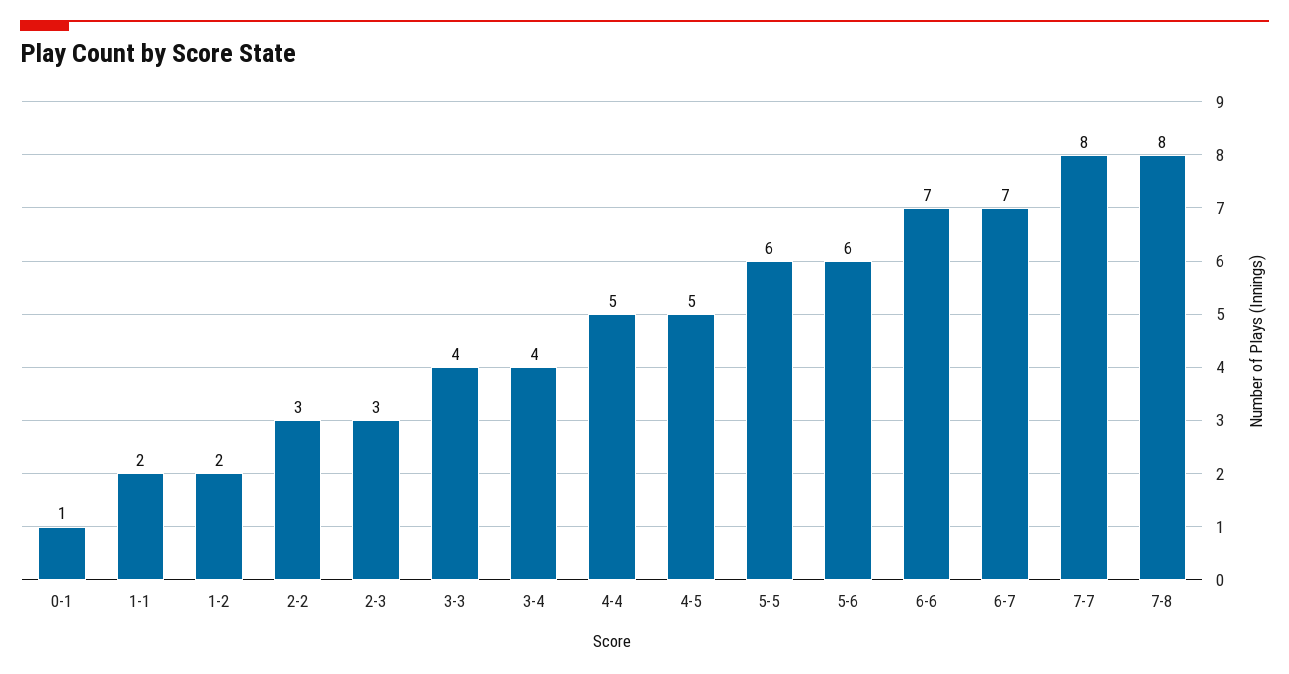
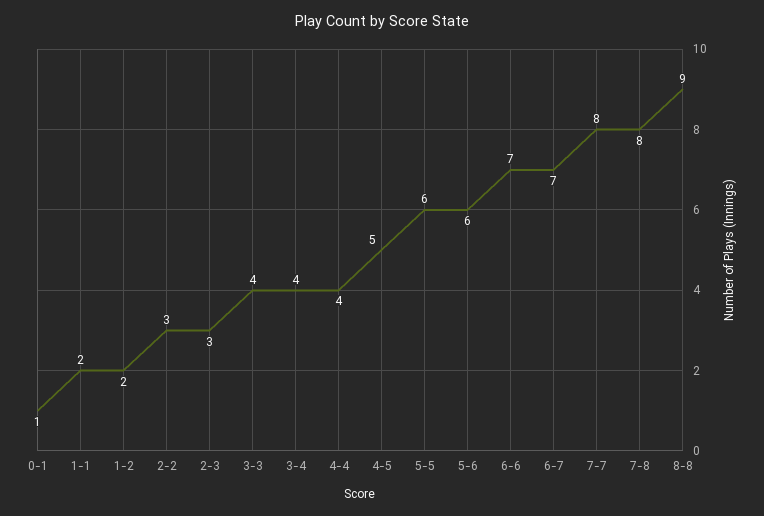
4-4: 5 -> 4
8-8: none -> 9

